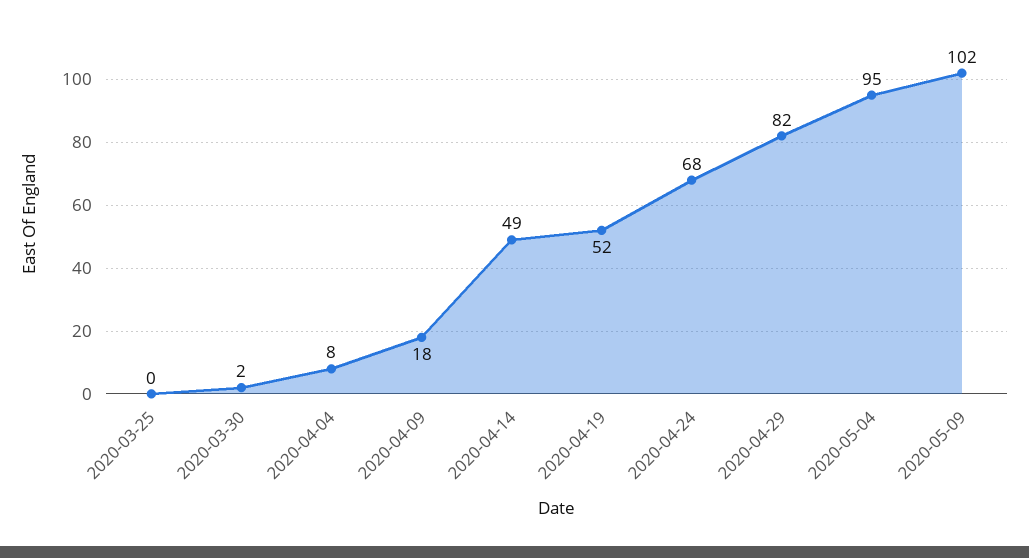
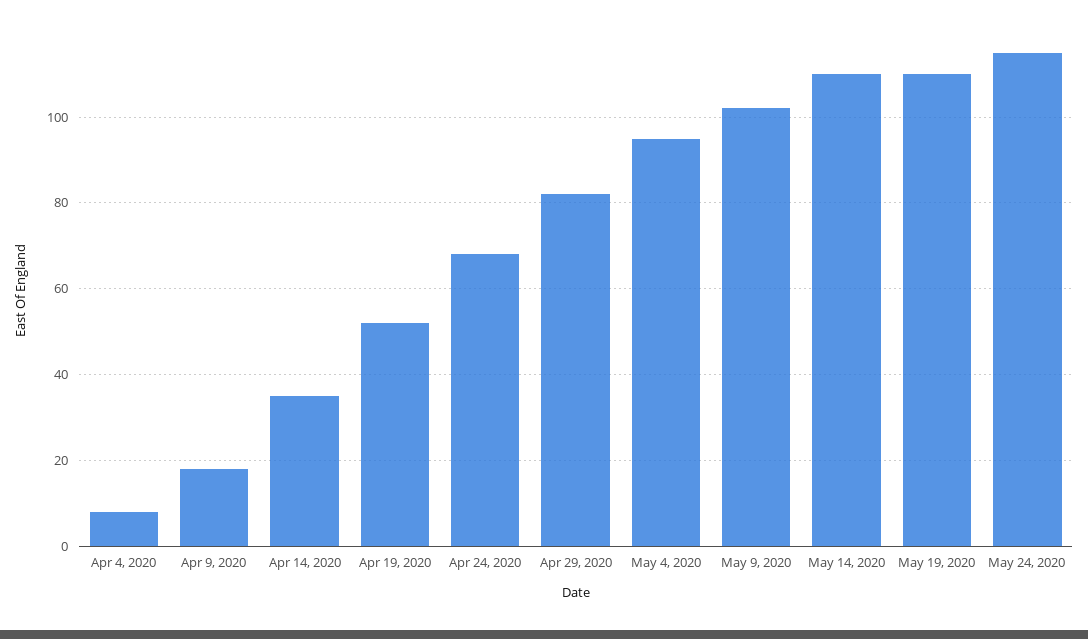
2020-03-25: 0 -> none
2020-03-30: 2 -> none
2020-04-14: 49 -> 35
May 14, 2020: none -> 110
May 19, 2020: none -> 110
May 24, 2020: none -> 115

